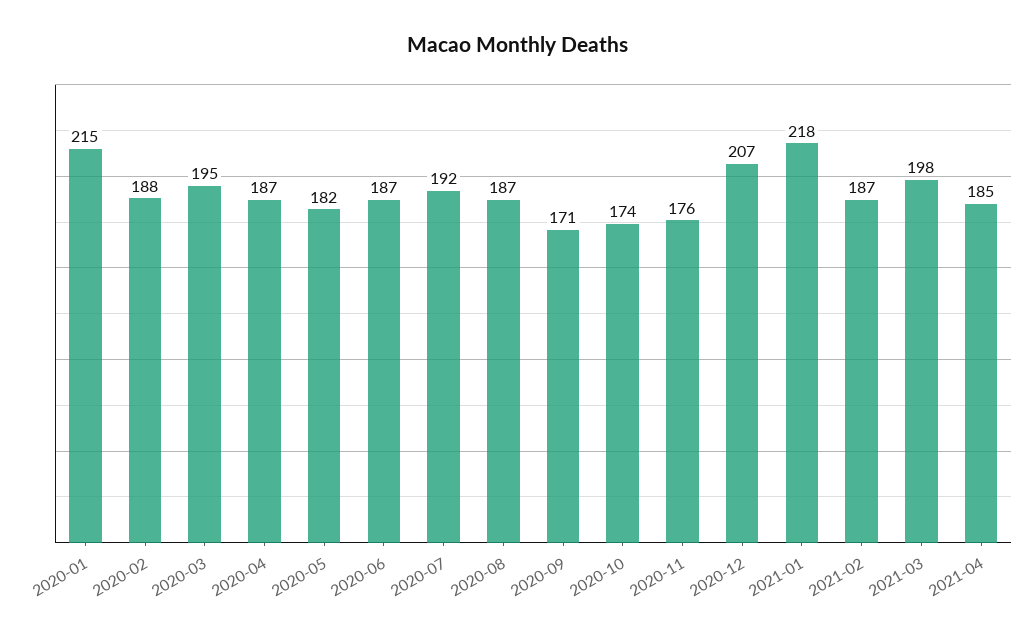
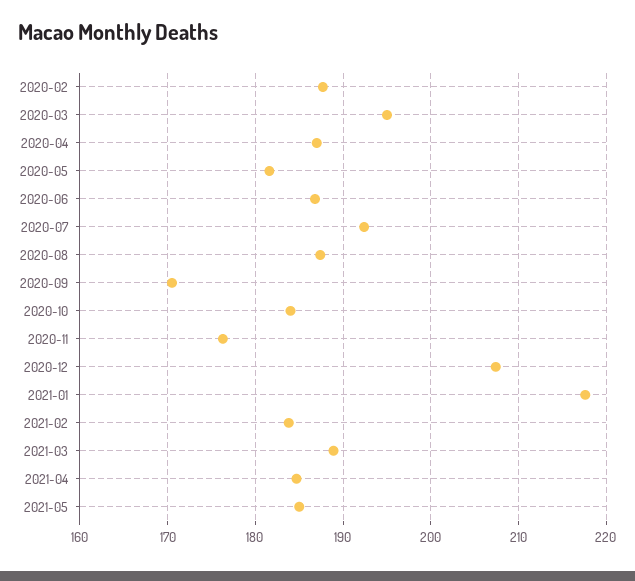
2020-01: 215 -> none
2020-10: 174 -> 184
2021-02: 187 -> 184
2021-03: 198 -> 189
2021-05: none -> 185

